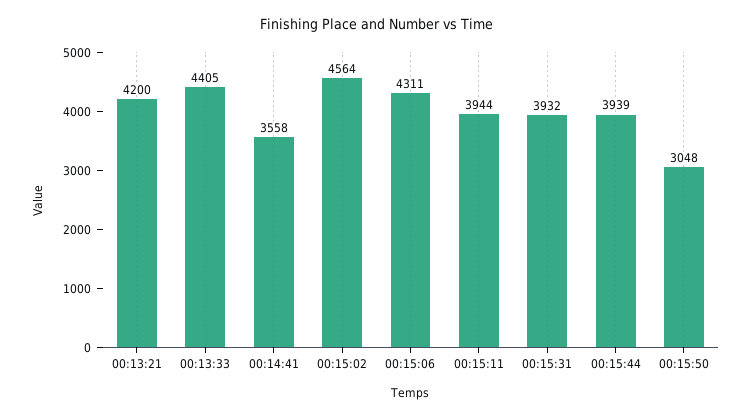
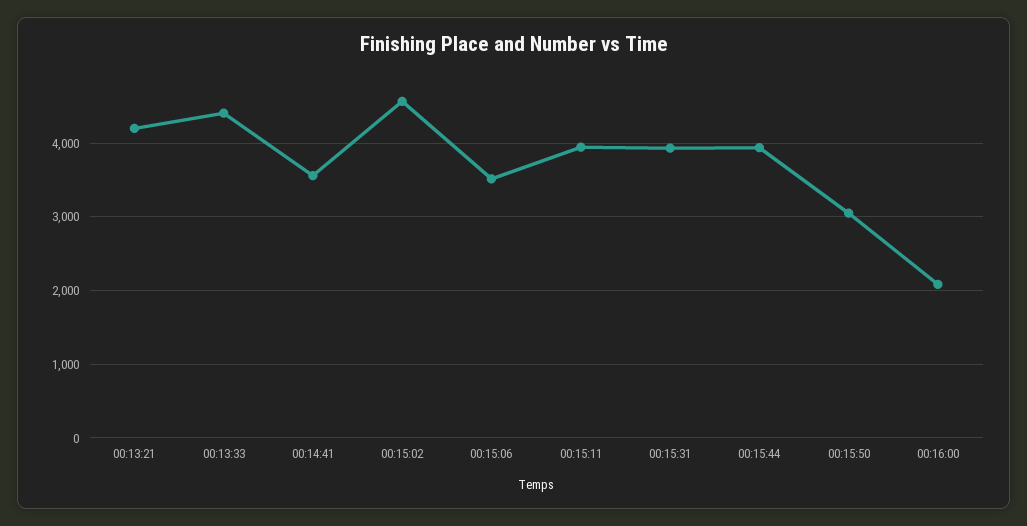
00:15:06: 4311 -> 3500
00:16:00: none -> 2100

